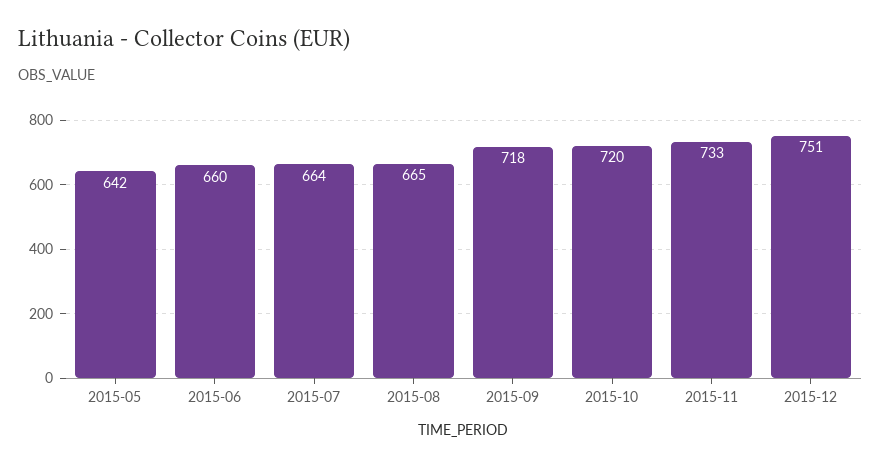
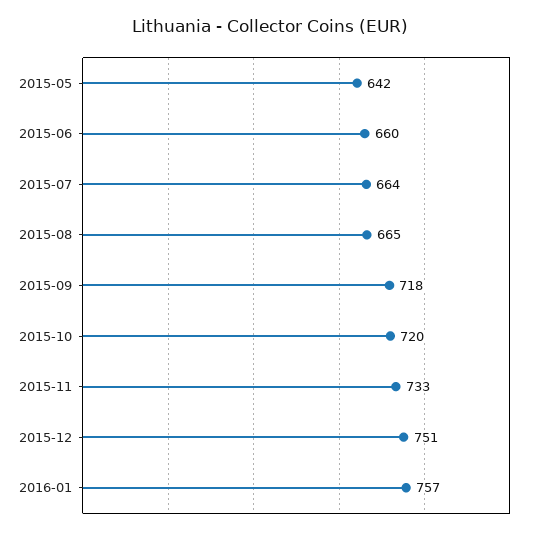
2016-01: none -> 757

